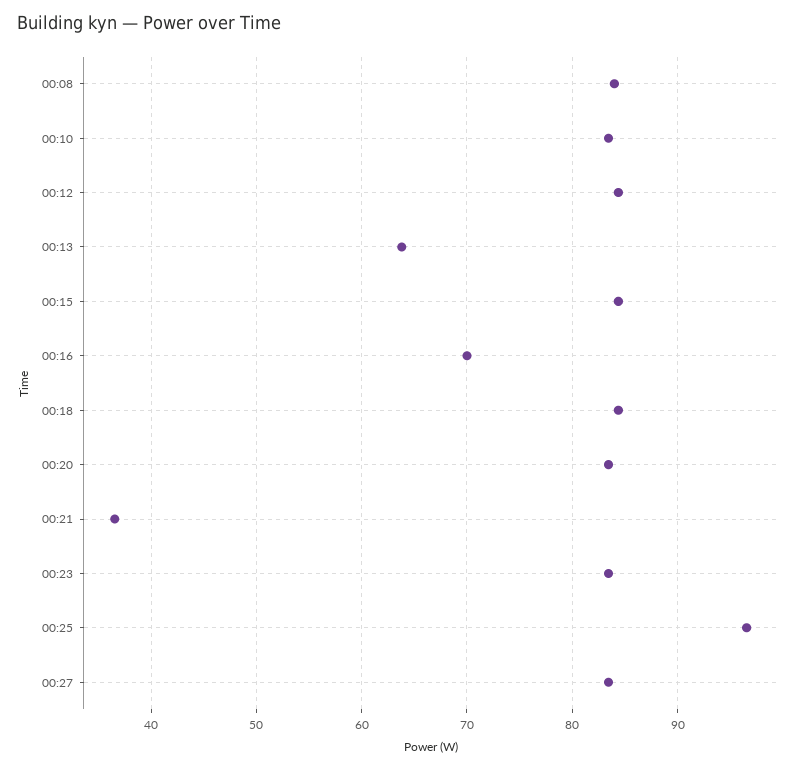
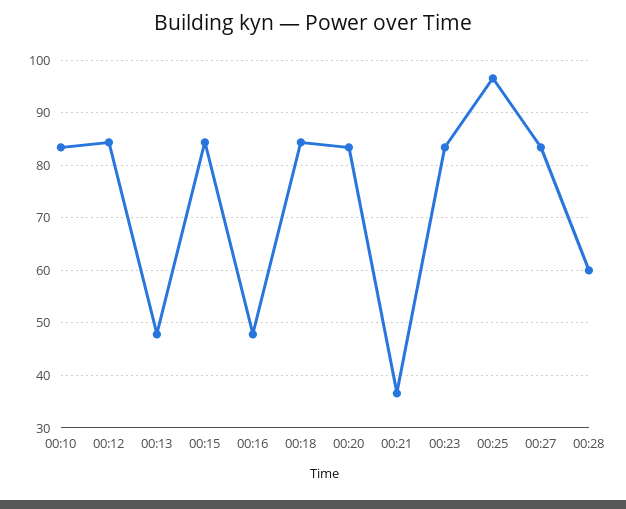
00:08: 84 -> none
00:13: 64 -> 48
00:16: 70 -> 48
00:28: none -> 60

